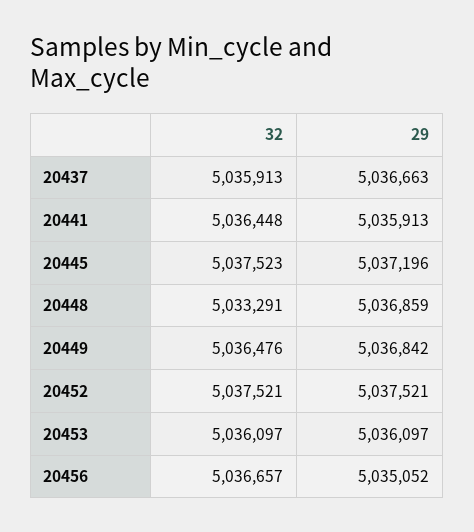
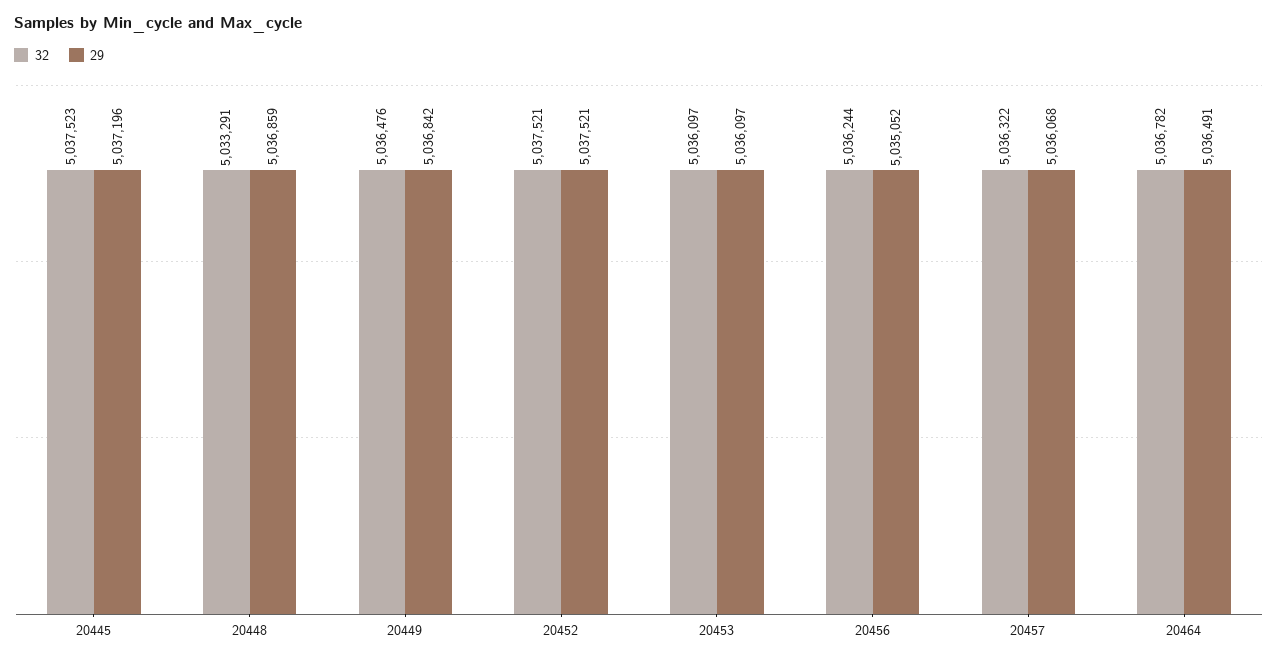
32, 20437: 5035913 -> none
29, 20437: 5036663 -> none
32, 20441: 5036448 -> none
29, 20441: 5035913 -> none
32, 20456: 5036657 -> 5036244
32, 20457: none -> 5036322
29, 20457: none -> 5036068
32, 20464: none -> 5036782
29, 20464: none -> 5036491

